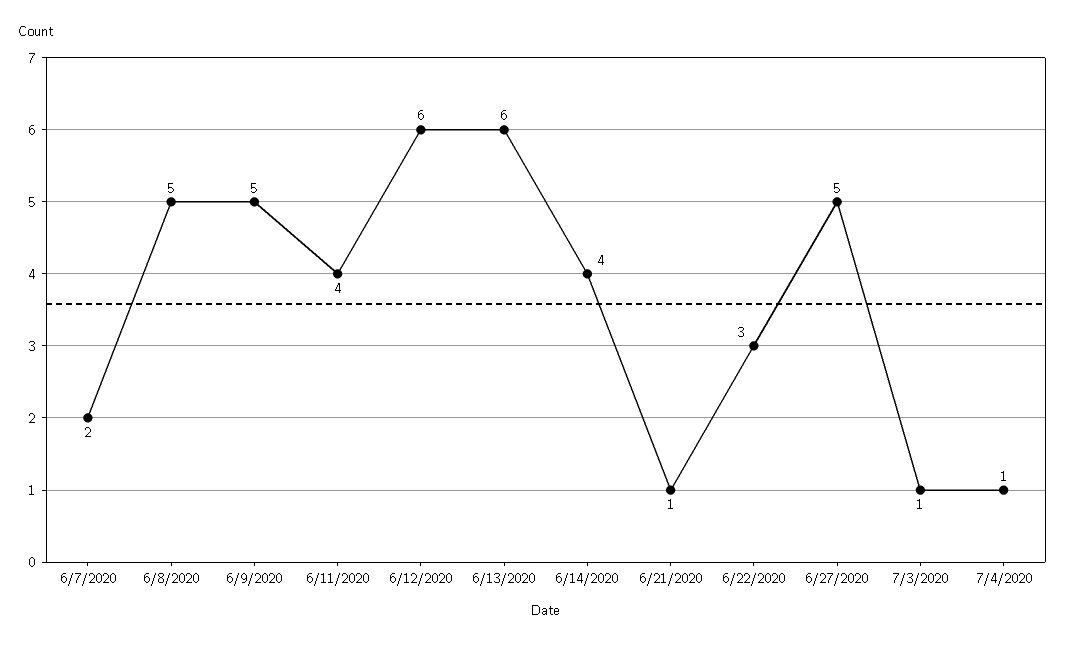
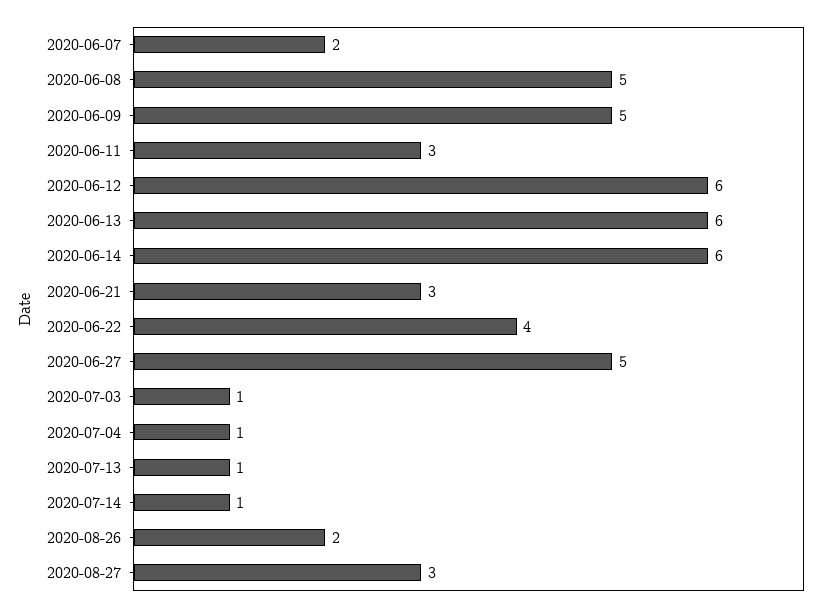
6/11/2020: 4 -> 3
6/14/2020: 4 -> 6
6/21/2020: 1 -> 3
6/22/2020: 3 -> 4
2020-07-13: none -> 1
2020-07-14: none -> 1
2020-08-26: none -> 2
2020-08-27: none -> 3

